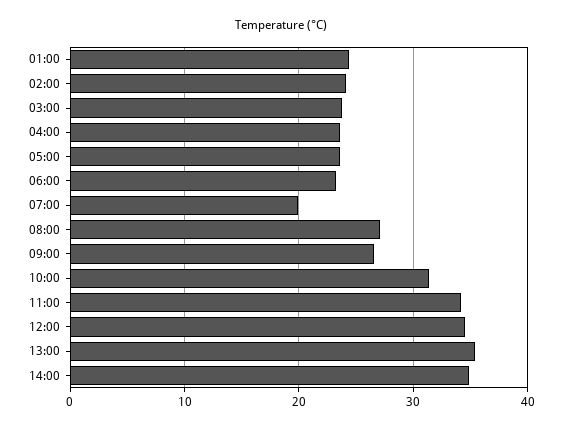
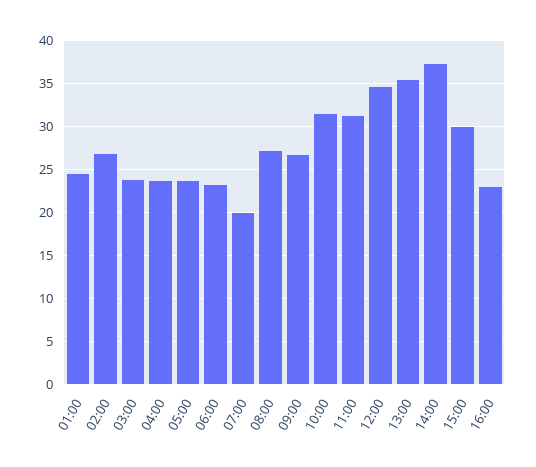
02:00: 24 -> 27
11:00: 34 -> 31
14:00: 35 -> 37
15:00: none -> 30
16:00: none -> 23

